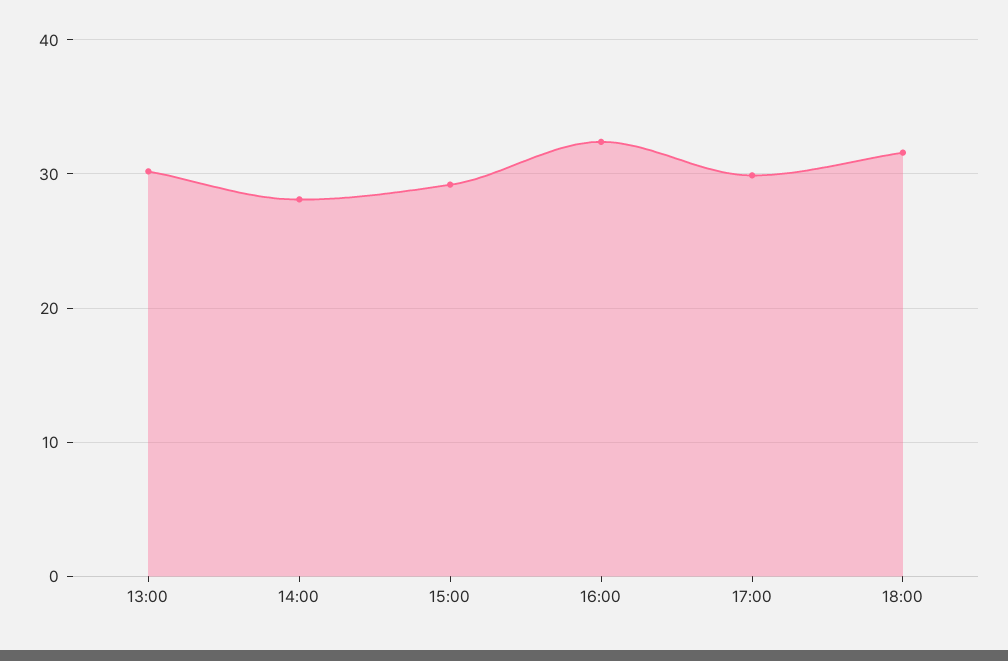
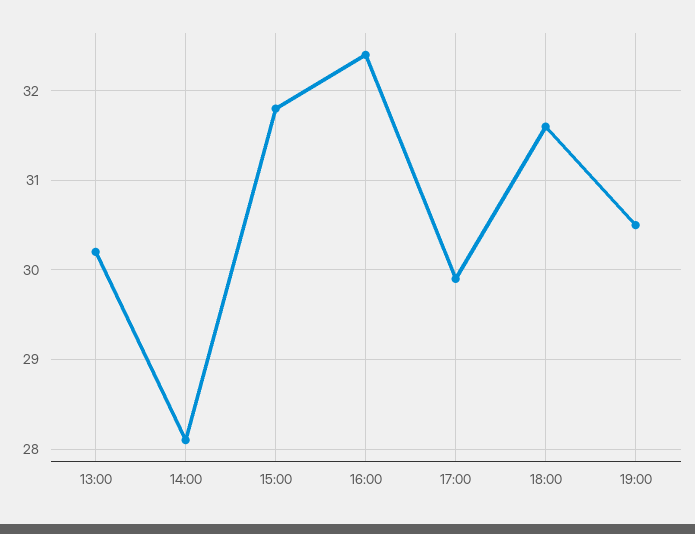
15:00: 29 -> 31.8
19:00: none -> 30.5

